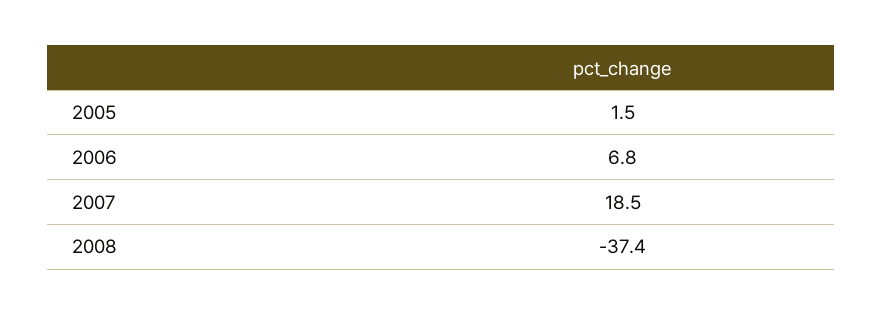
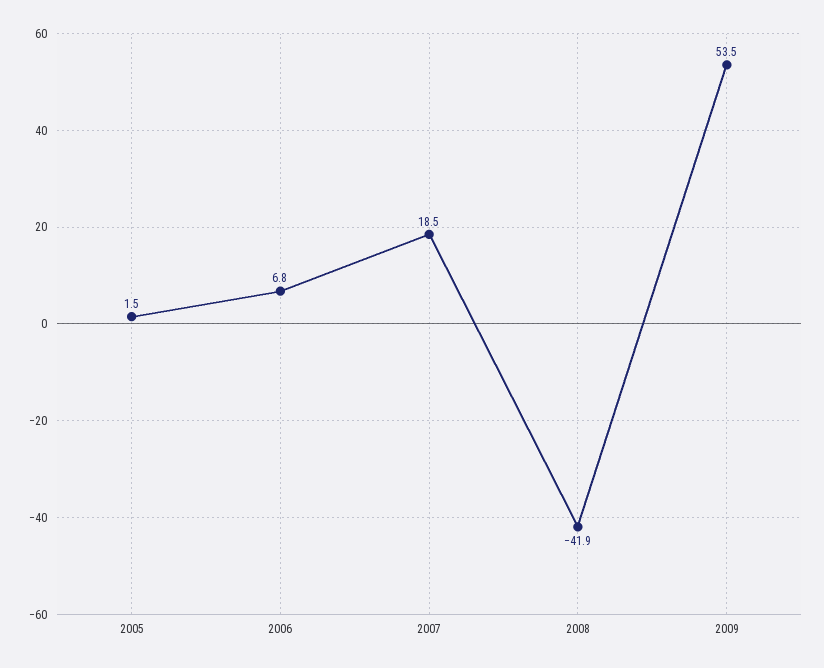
2008: -37.4 -> -41.9
2009: none -> 53.5

